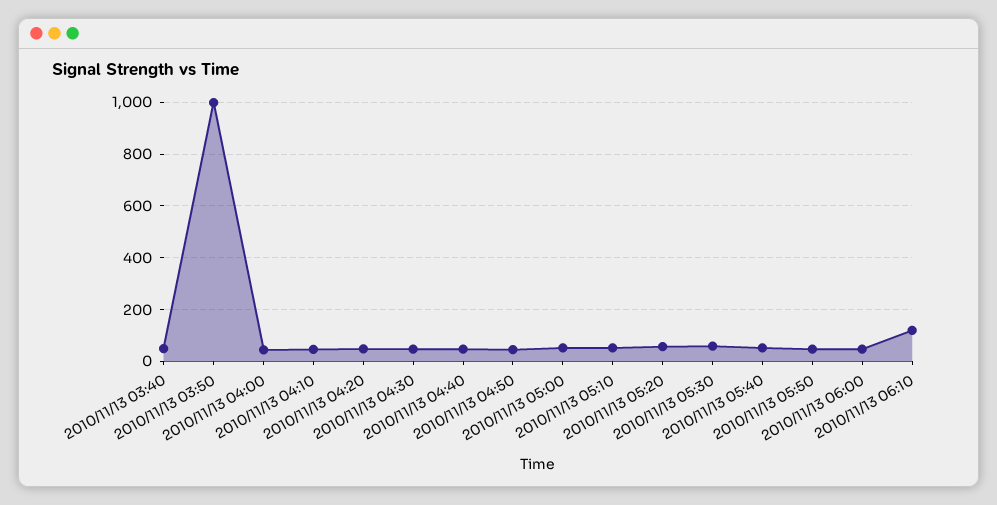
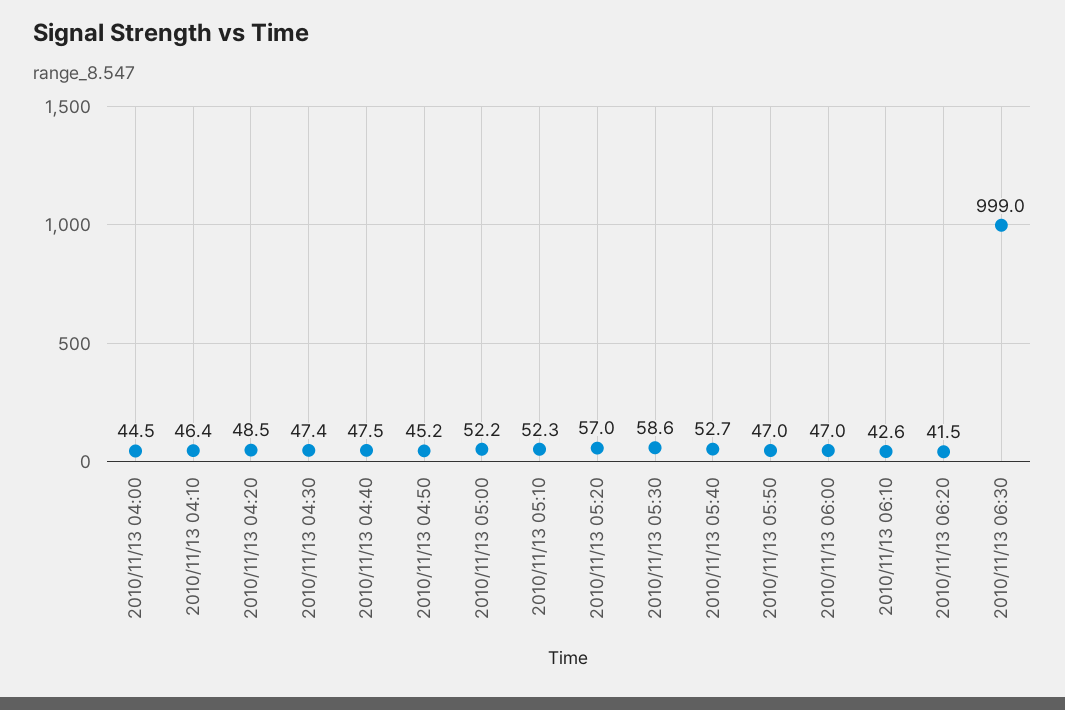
2010/11/13 03:40: 50 -> none
2010/11/13 03:50: 1000 -> none
2010/11/13 06:10: 125 -> 42.6
2010/11/13 06:20: none -> 41.5
2010/11/13 06:30: none -> 999

